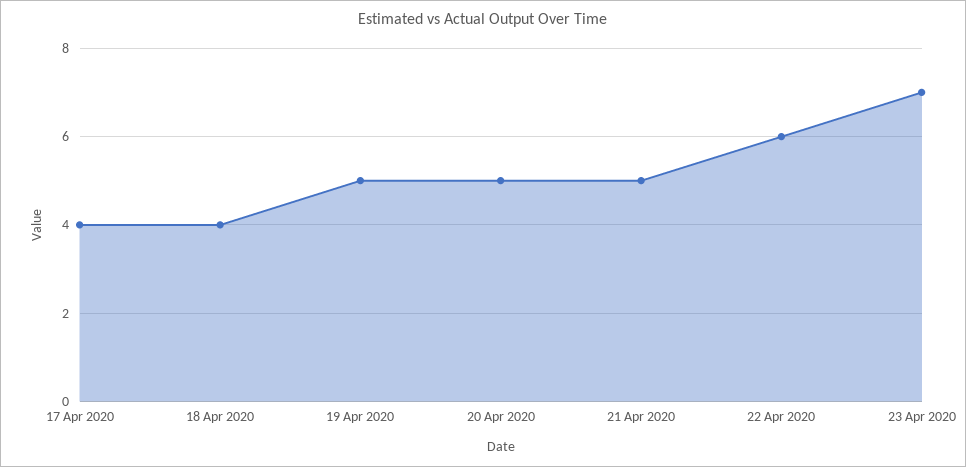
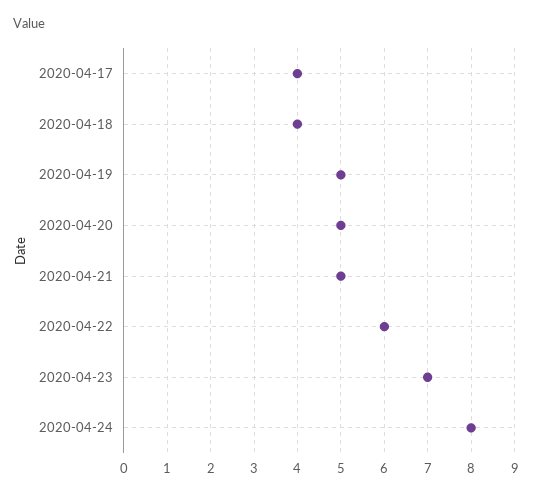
2020-04-24: none -> 8

